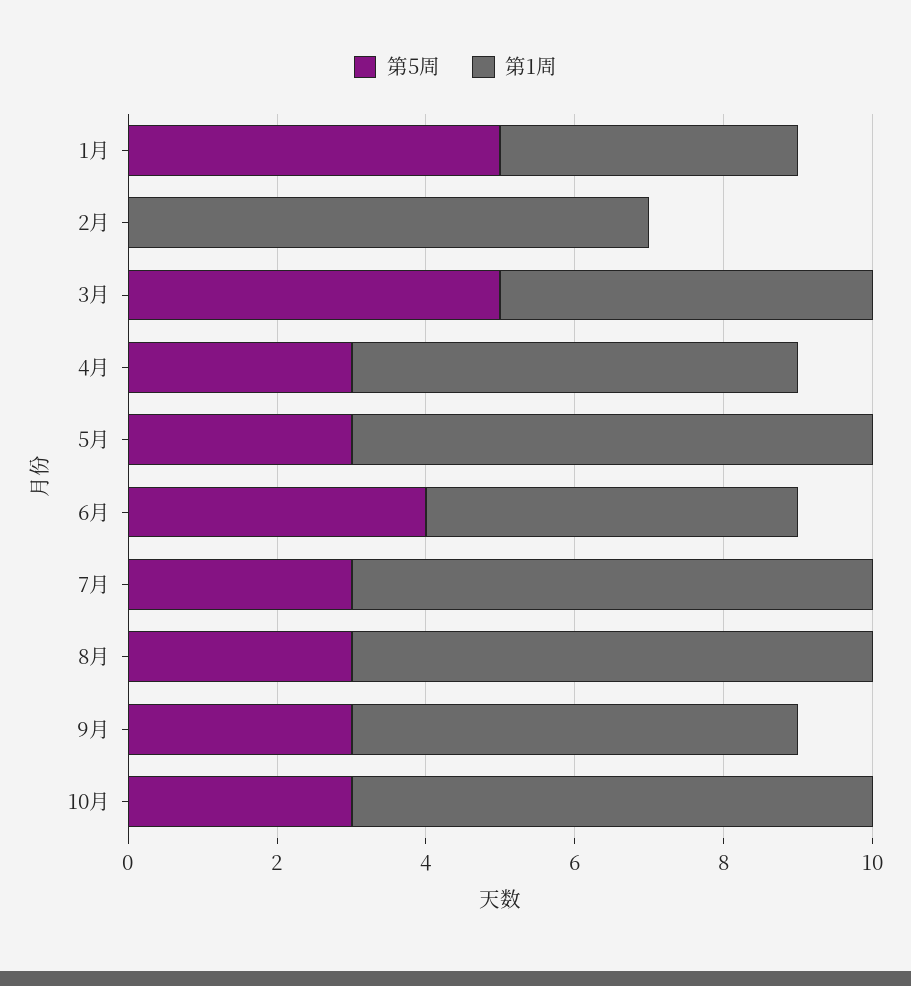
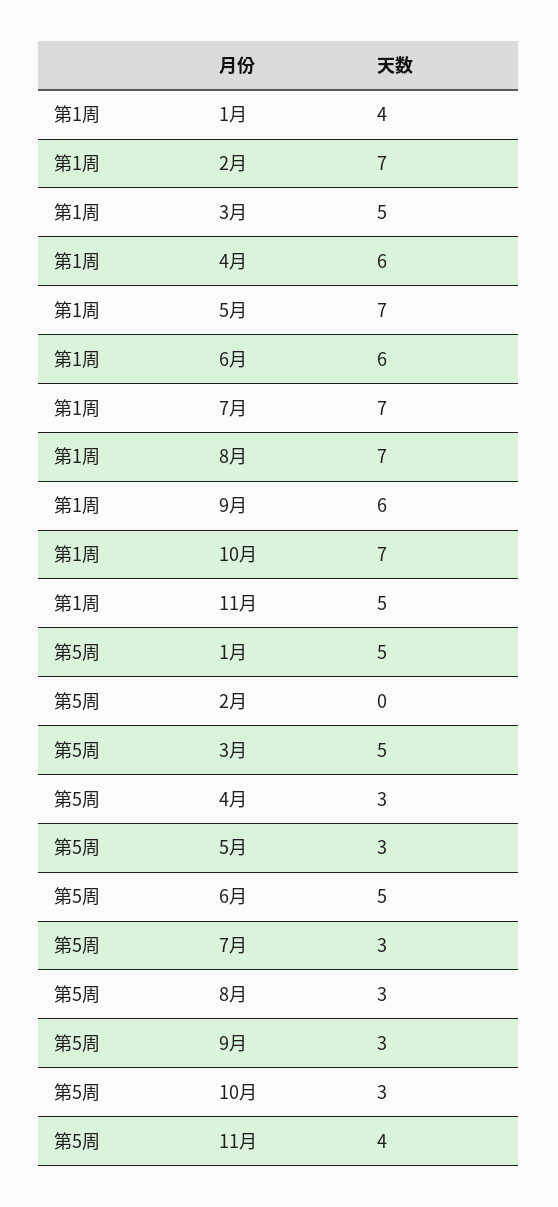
第5周, 6月: 4 -> 5
第1周, 6月: 5 -> 6
第1周, 11月: none -> 5
第5周, 11月: none -> 4

